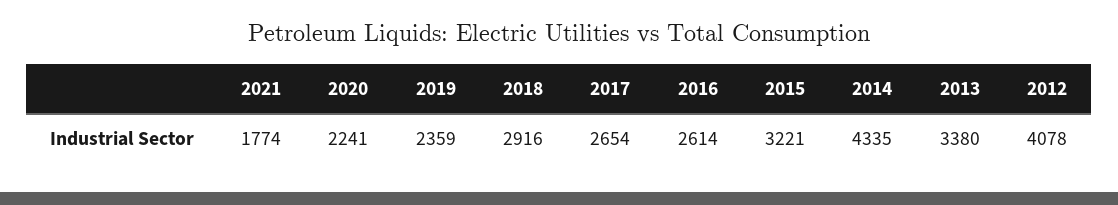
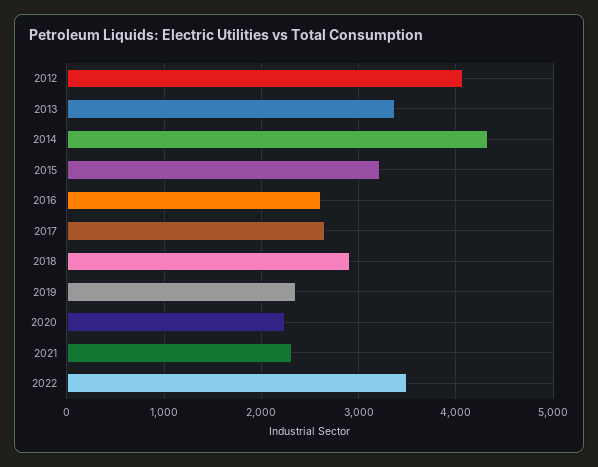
2021: 1774 -> 2300
2022: none -> 3500

